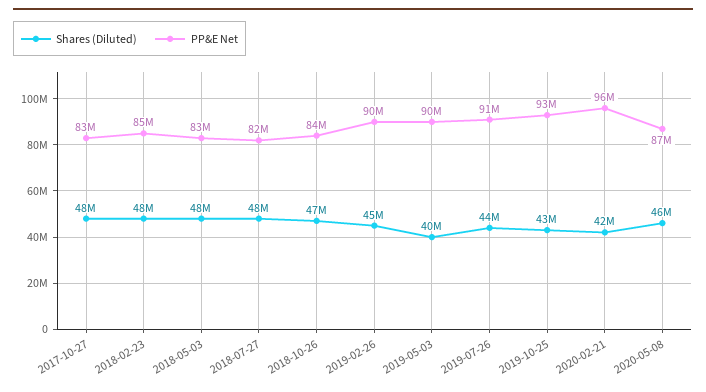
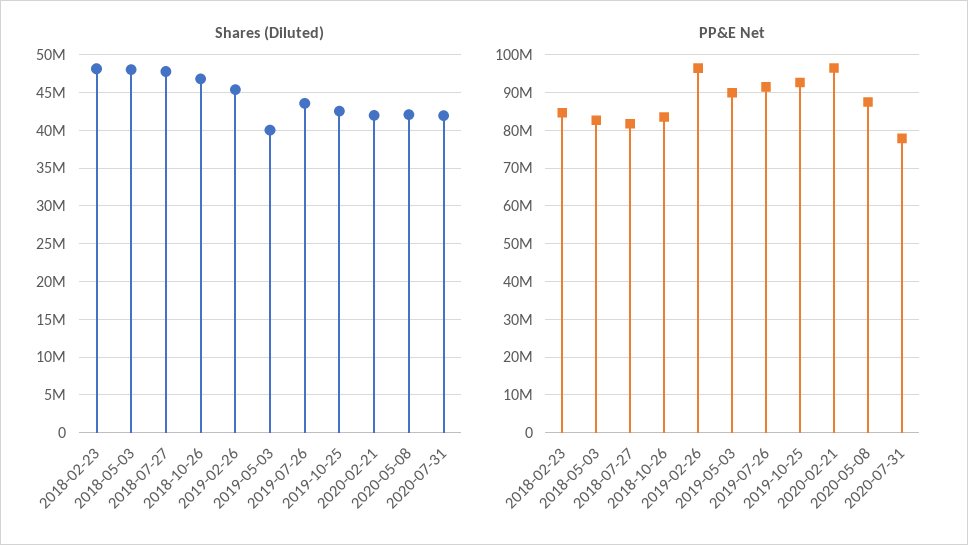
Shares (Diluted), 2017-10-27: 48000000 -> none
PP&E Net, 2017-10-27: 83000000 -> none
PP&E Net, 2019-02-26: 90000000 -> 96000000
Shares (Diluted), 2020-05-08: 46000000 -> 42000000
Shares (Diluted), 2020-07-31: none -> 42000000
PP&E Net, 2020-07-31: none -> 78000000

